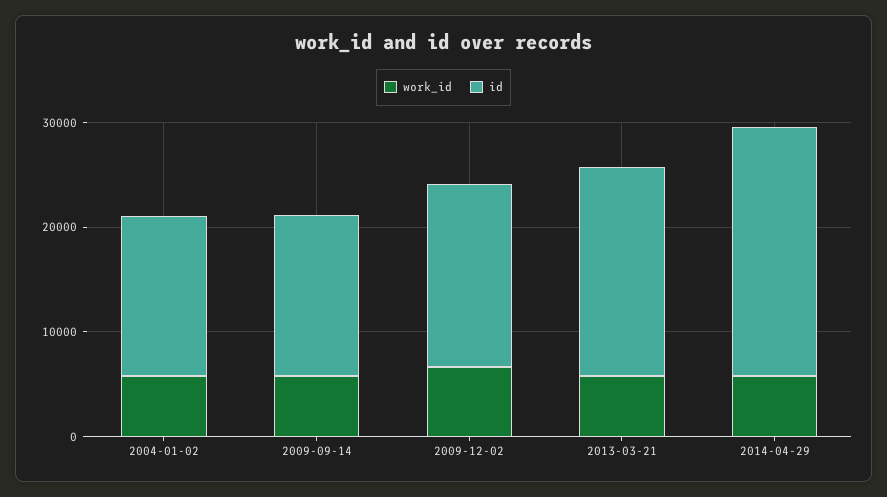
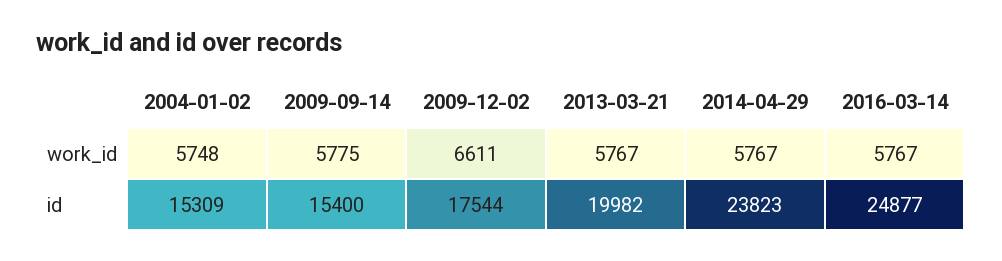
work_id, 2016-03-14: none -> 5767
id, 2016-03-14: none -> 24877

